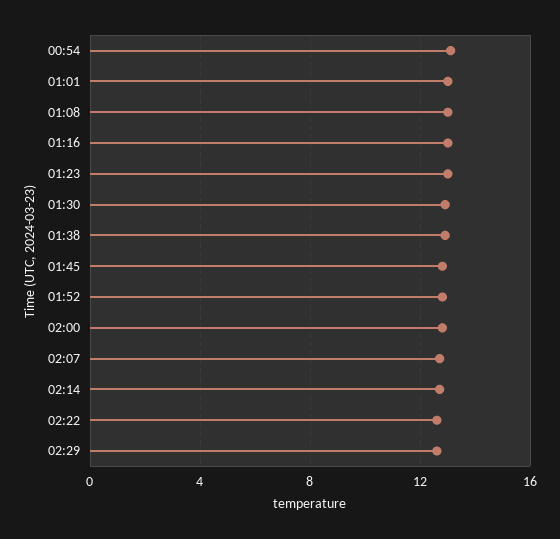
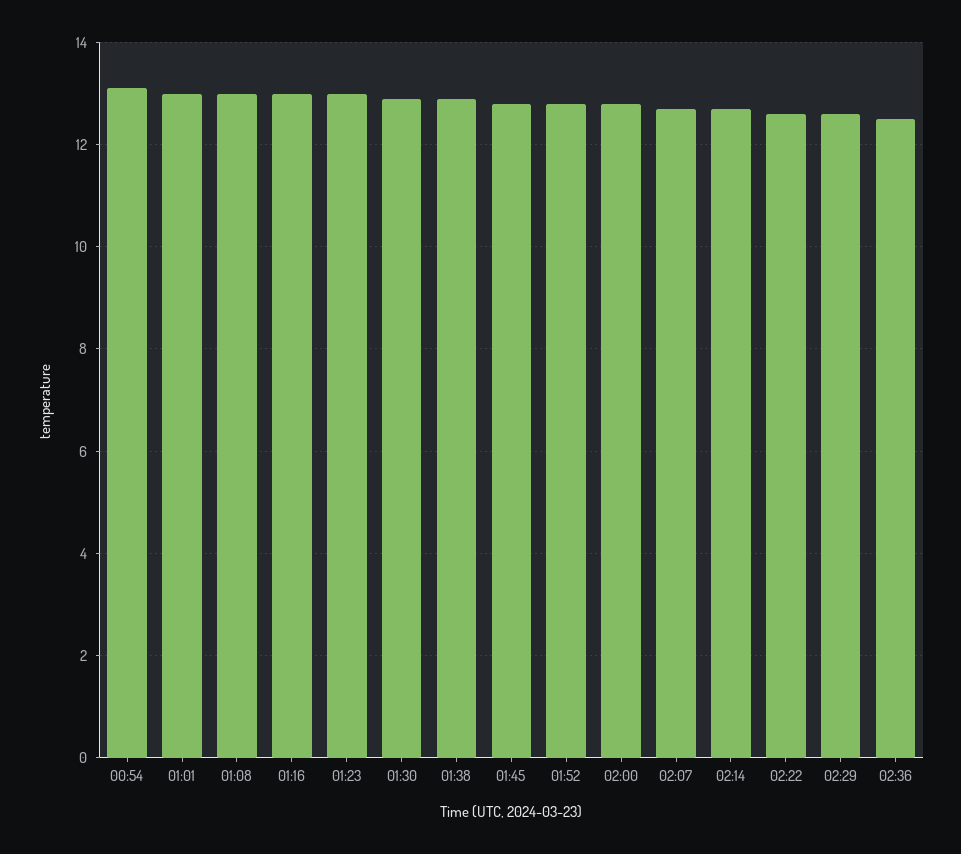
02:36: none -> 12.5

